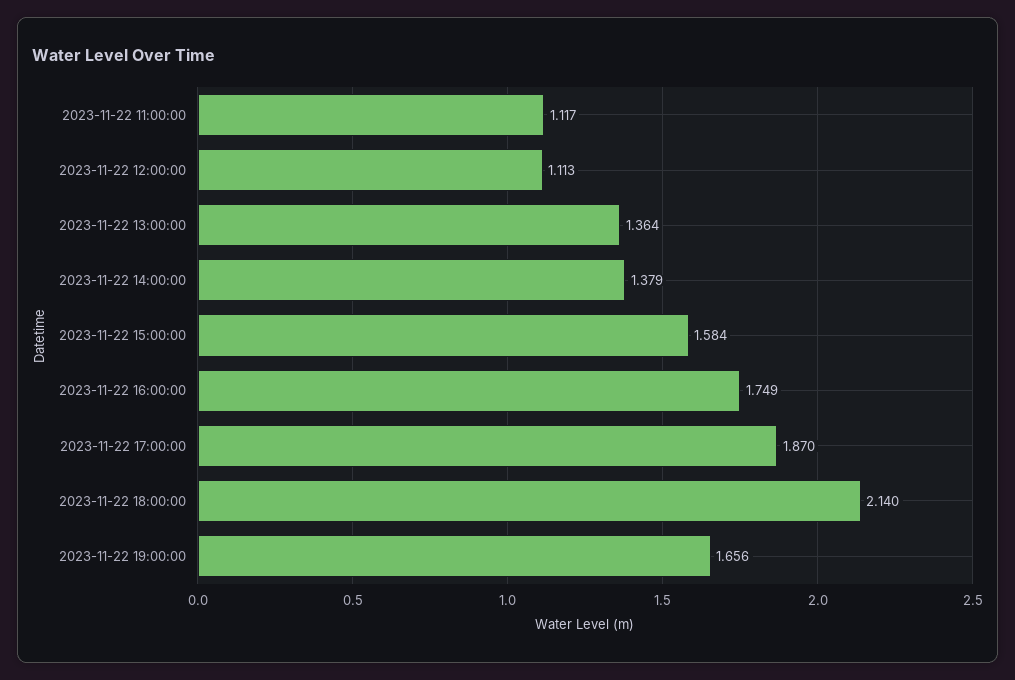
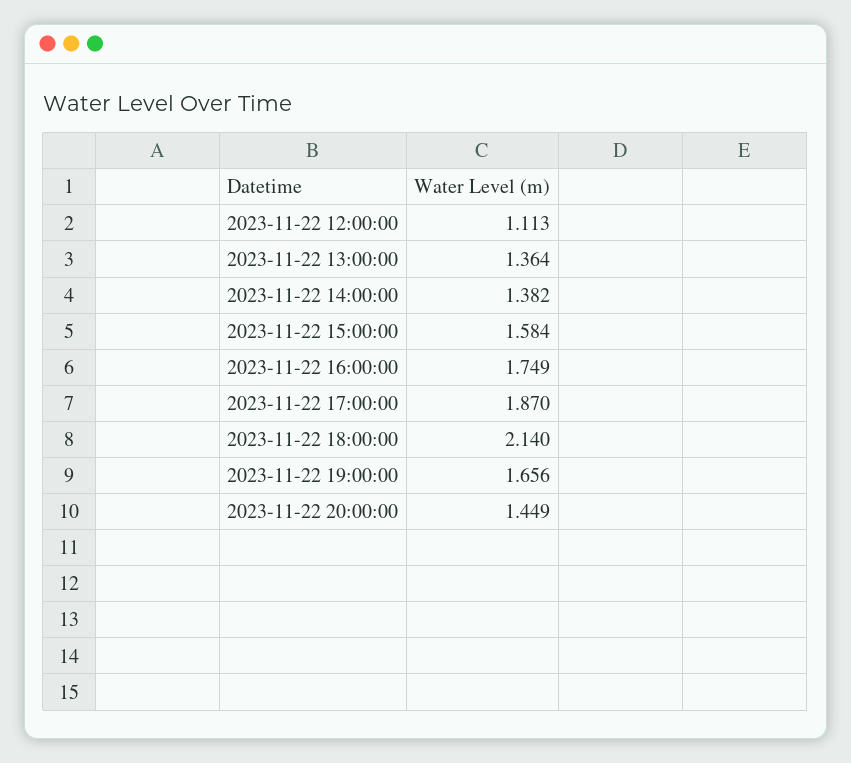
2023-11-22 11:00:00: 1.117 -> none
2023-11-22 14:00:00: 1.379 -> 1.382
2023-11-22 20:00:00: none -> 1.449

